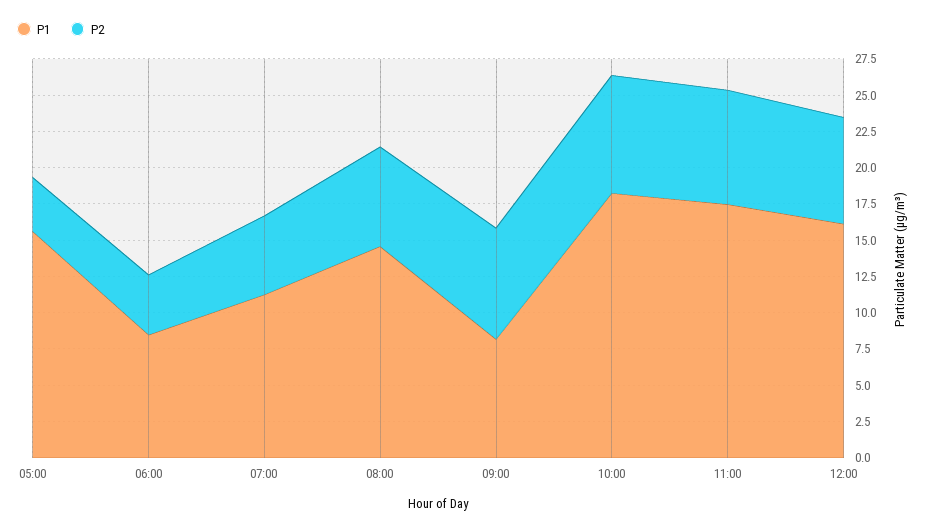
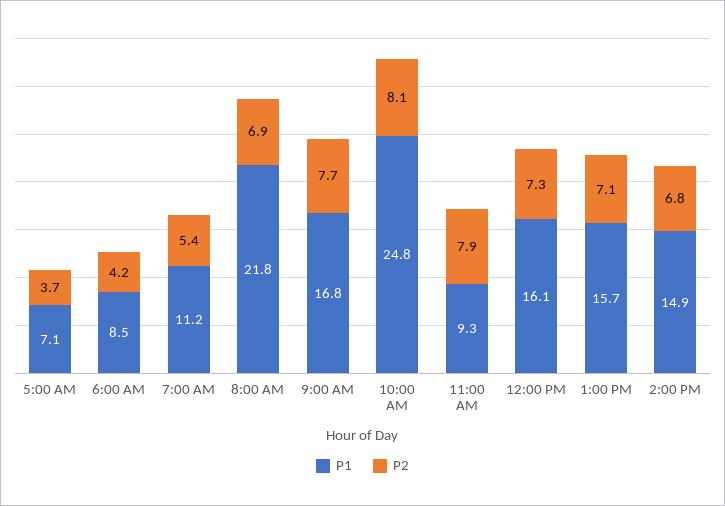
P1, 05:00: 15 -> 7.1
P1, 08:00: 15 -> 21.8
P1, 09:00: 7.5 -> 16.8
P1, 10:00: 17.5 -> 24.8
P1, 11:00: 17.5 -> 9.3
P1, 1:00 PM: none -> 15.7
P2, 1:00 PM: none -> 7.1
P1, 2:00 PM: none -> 14.9
P2, 2:00 PM: none -> 6.8

